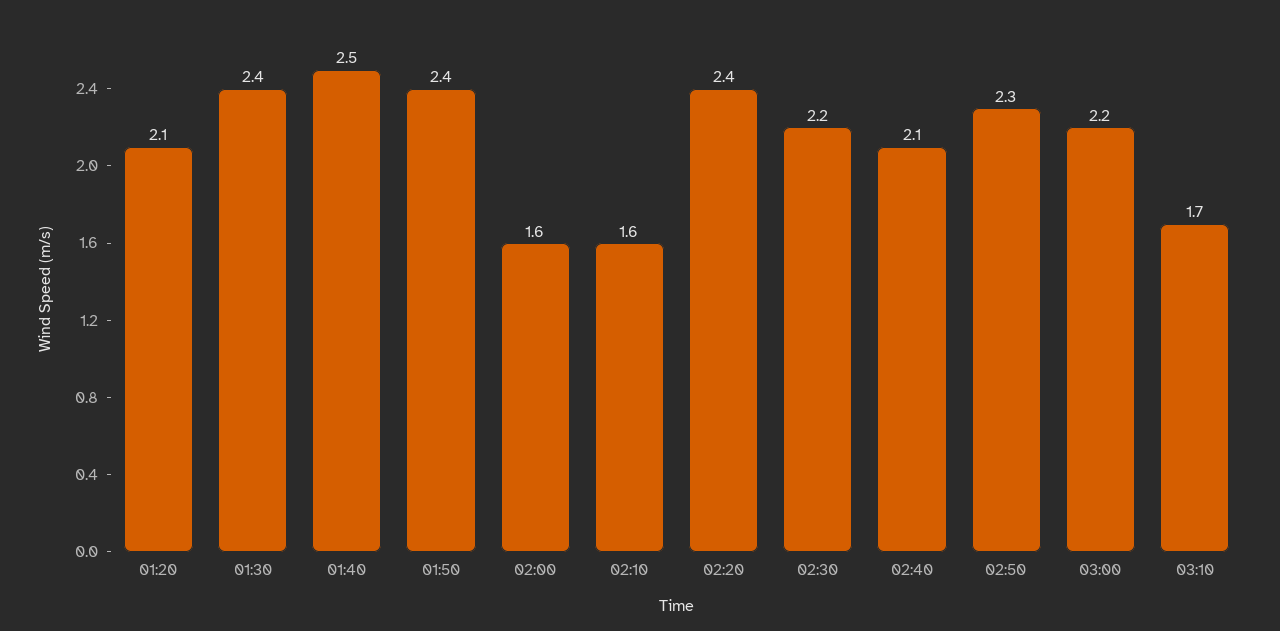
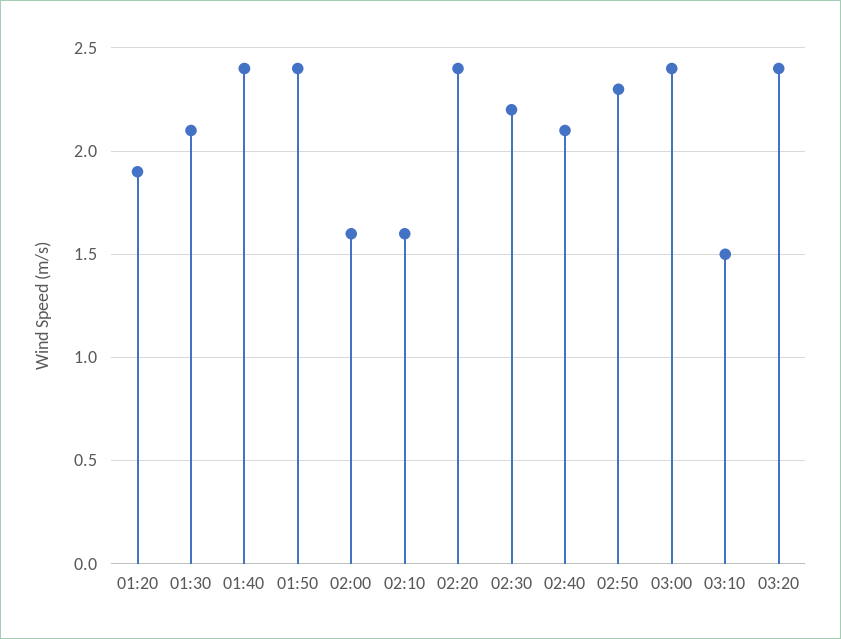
01:20: 2.1 -> 1.9
01:30: 2.4 -> 2.1
01:40: 2.5 -> 2.4
03:00: 2.2 -> 2.4
03:10: 1.7 -> 1.5
03:20: none -> 2.4

